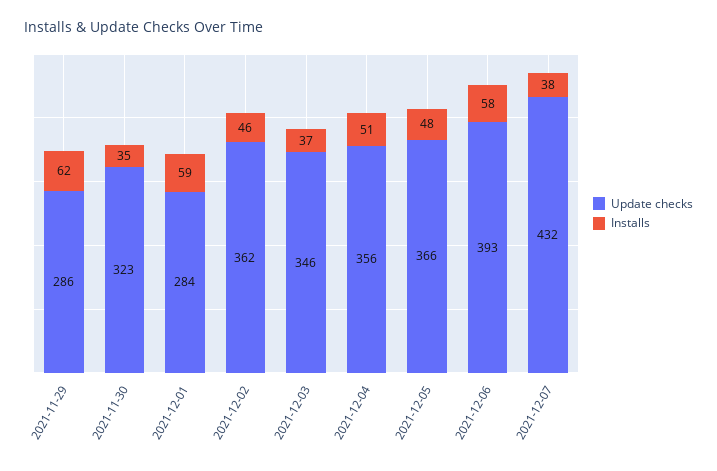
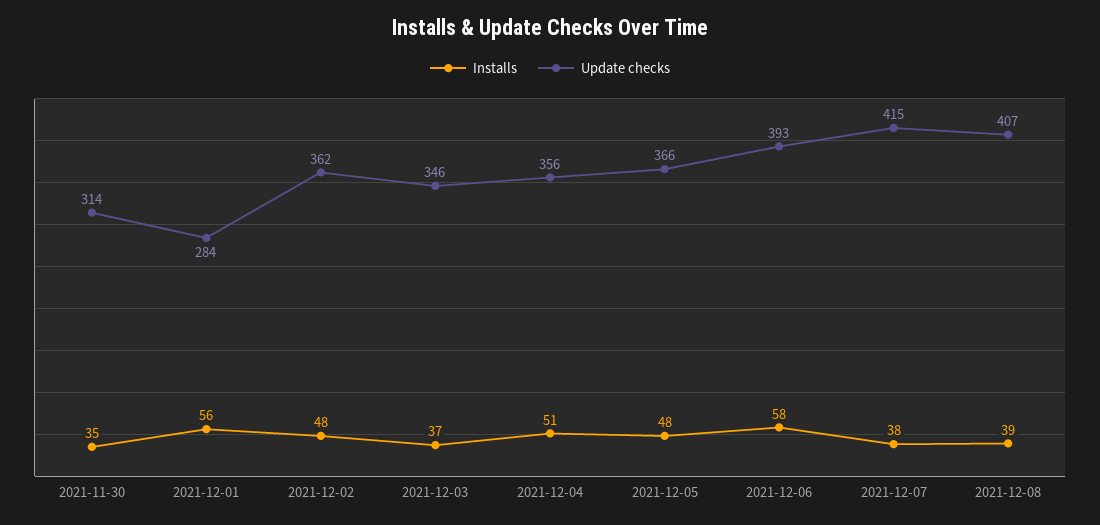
Update checks, 2021-11-29: 286 -> none
Installs, 2021-11-29: 62 -> none
Update checks, 2021-11-30: 323 -> 314
Installs, 2021-12-01: 59 -> 56
Installs, 2021-12-02: 46 -> 48
Update checks, 2021-12-07: 432 -> 415
Installs, 2021-12-08: none -> 39
Update checks, 2021-12-08: none -> 407

